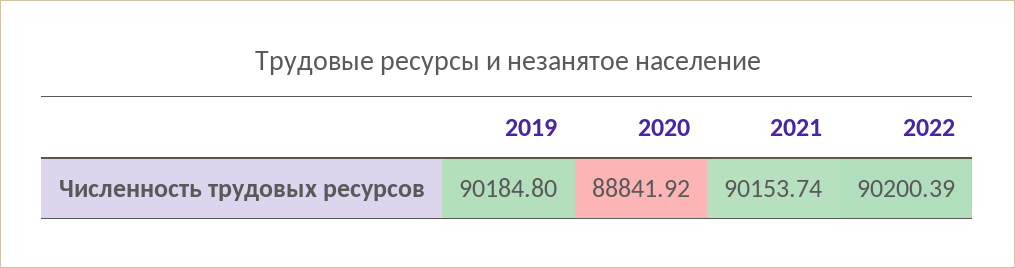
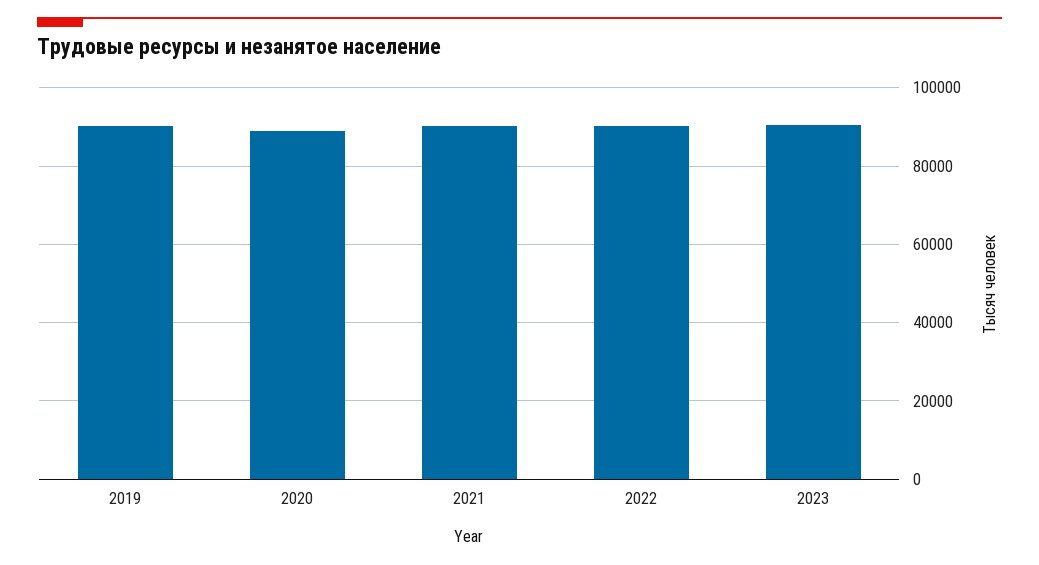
2023: none -> 90000

